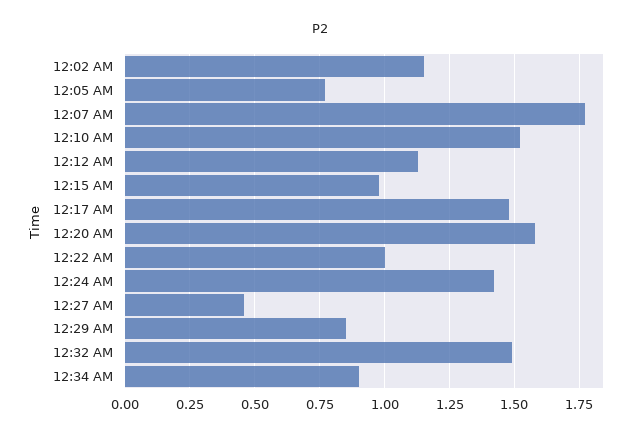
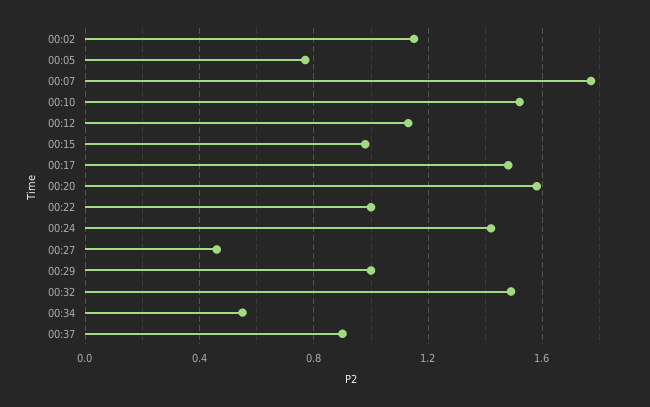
12:29 AM: 0.85 -> 1
12:34 AM: 0.9 -> 0.55
00:37: none -> 0.9

